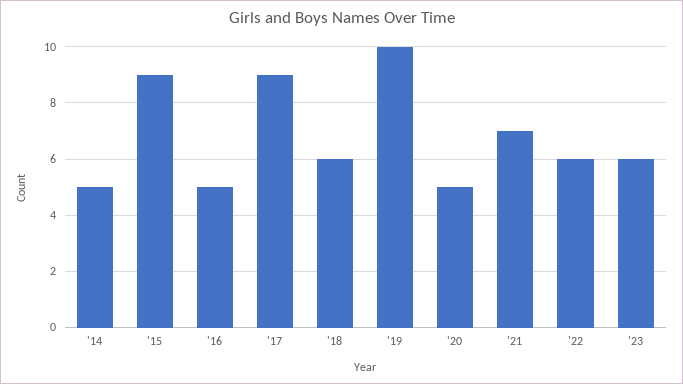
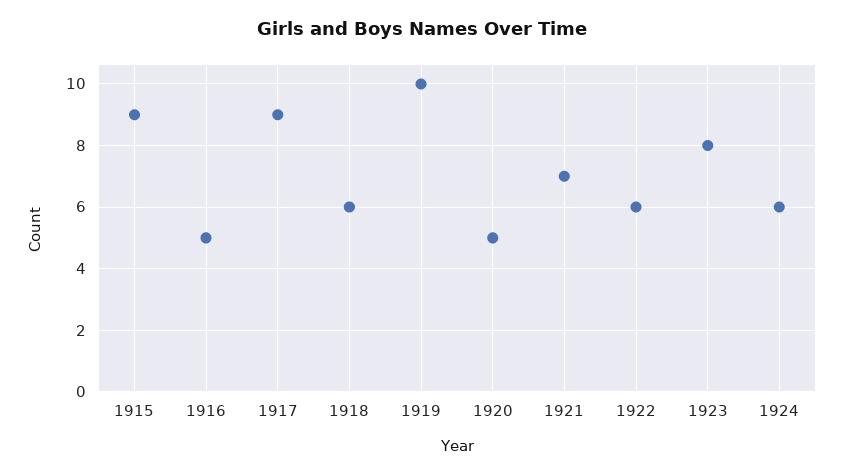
'14: 5 -> none
'23: 6 -> 8
1924: none -> 6

